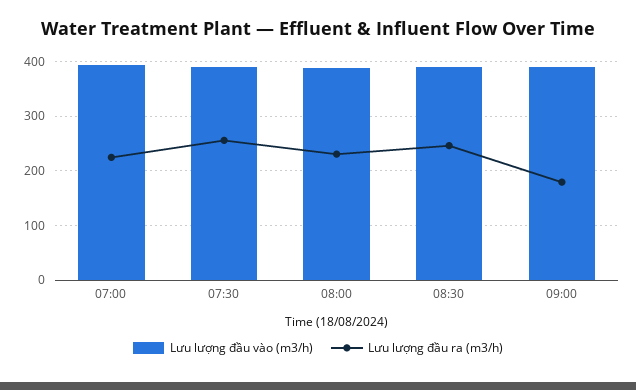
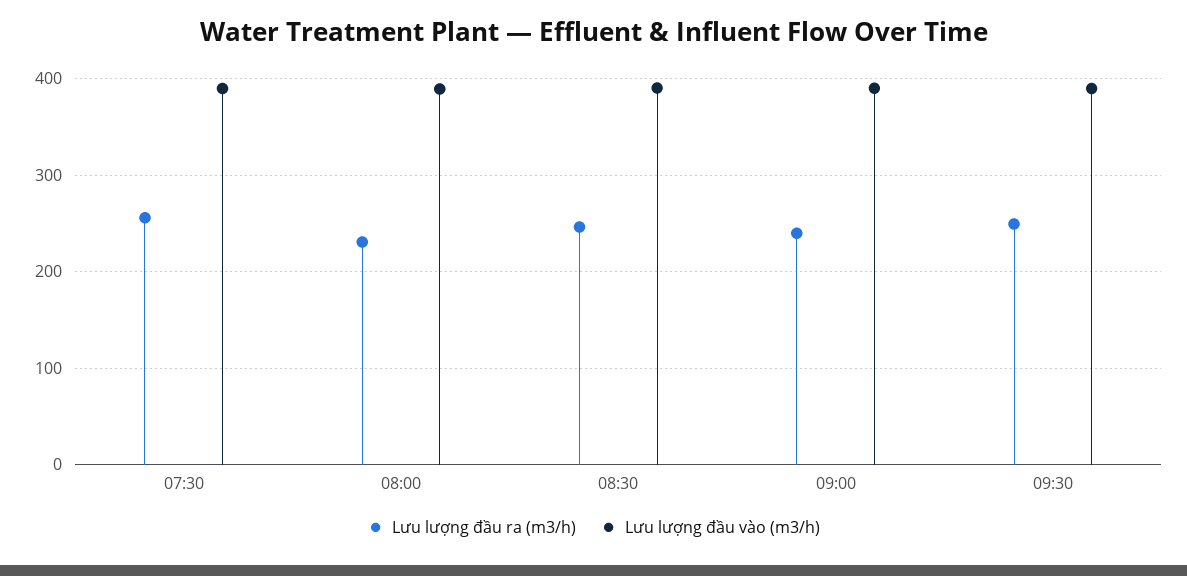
Lưu lượng đầu vào (m3/h), 07:00: 400 -> none
Lưu lượng đầu ra (m3/h), 07:00: 220 -> none
Lưu lượng đầu ra (m3/h), 09:00: 180 -> 240
Lưu lượng đầu ra (m3/h), 09:30: none -> 250
Lưu lượng đầu vào (m3/h), 09:30: none -> 390

